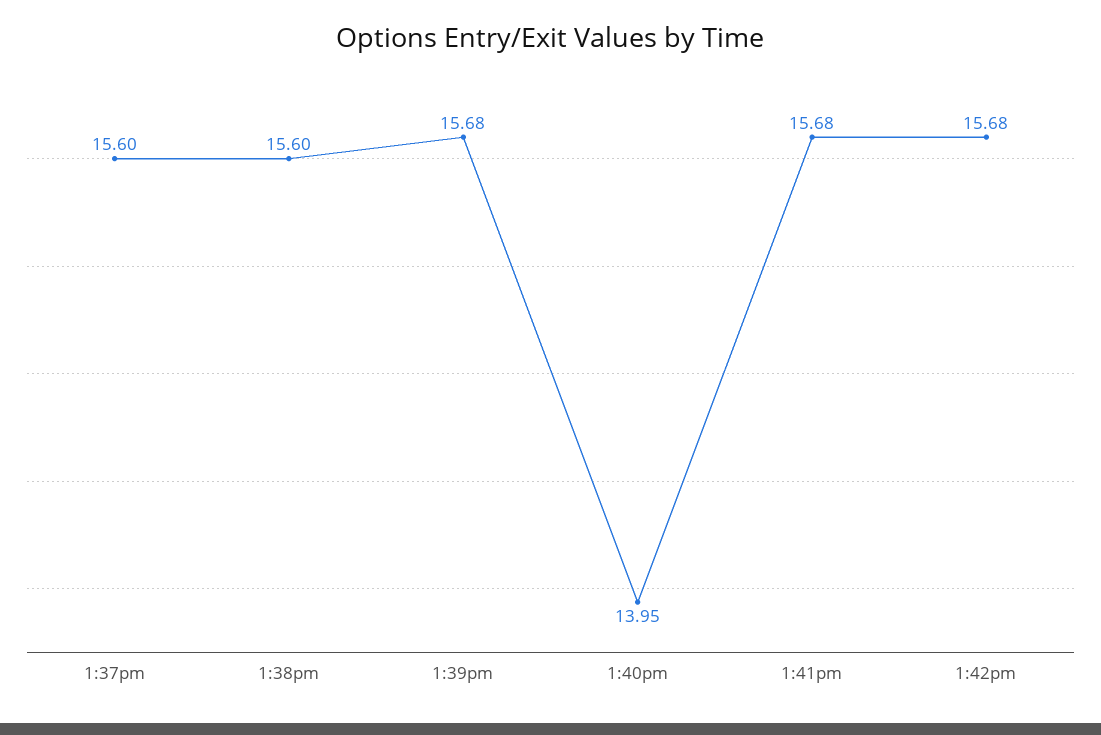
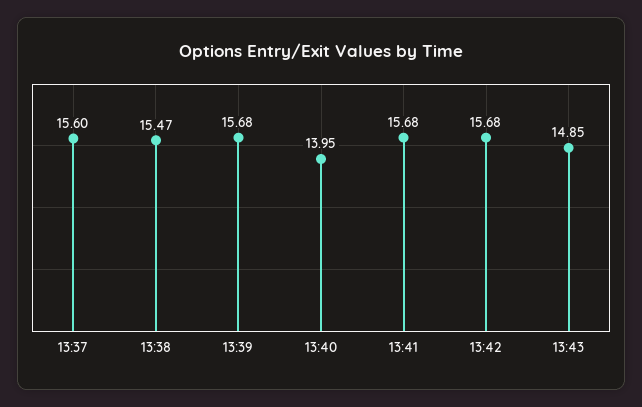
1:38pm: 15.6 -> 15.47
13:43: none -> 14.85

